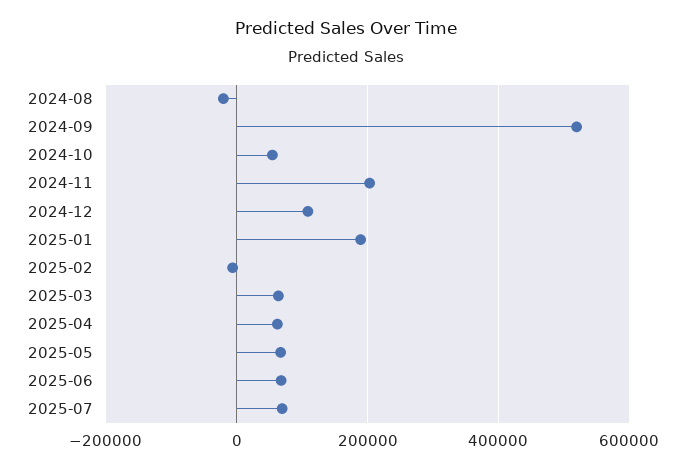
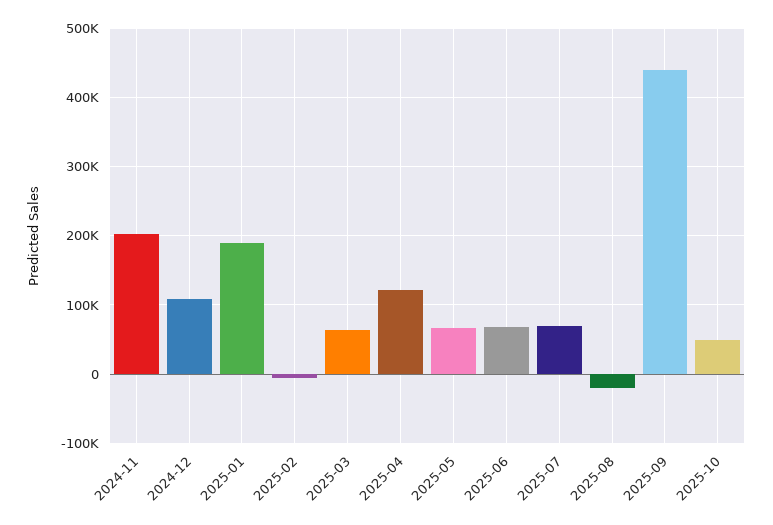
2024-08: -20000 -> none
2024-09: 520000 -> none
2024-10: 60000 -> none
2025-04: 60000 -> 120000
2025-08: none -> -20000
2025-09: none -> 440000
2025-10: none -> 50000

